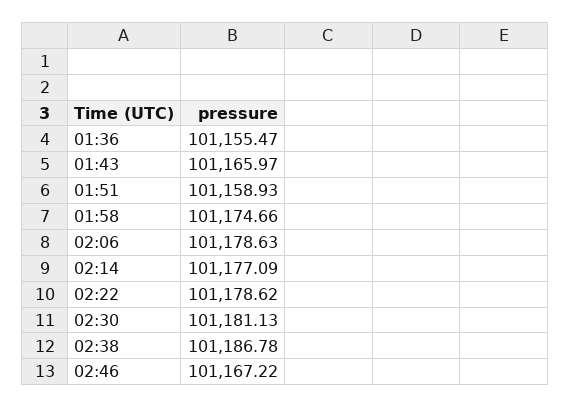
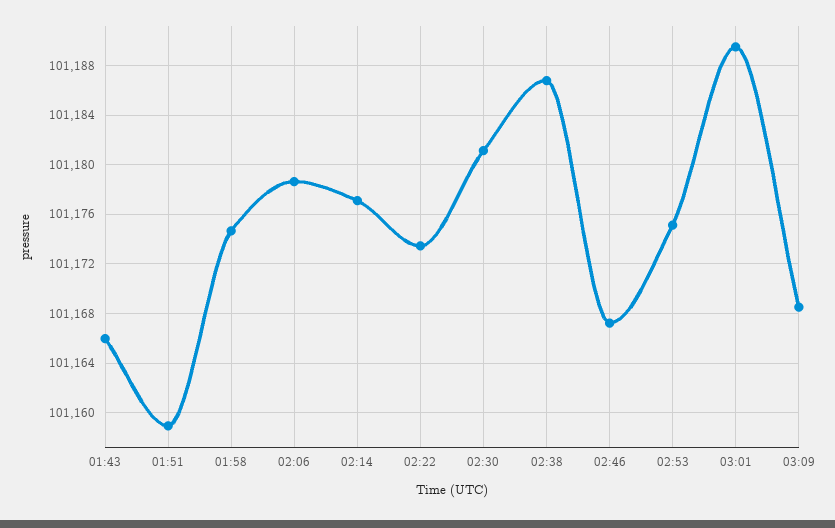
01:36: 101155.47 -> none
02:22: 101178.62 -> 101173.5
02:53: none -> 101175
03:01: none -> 101189.5
03:09: none -> 101168.5

